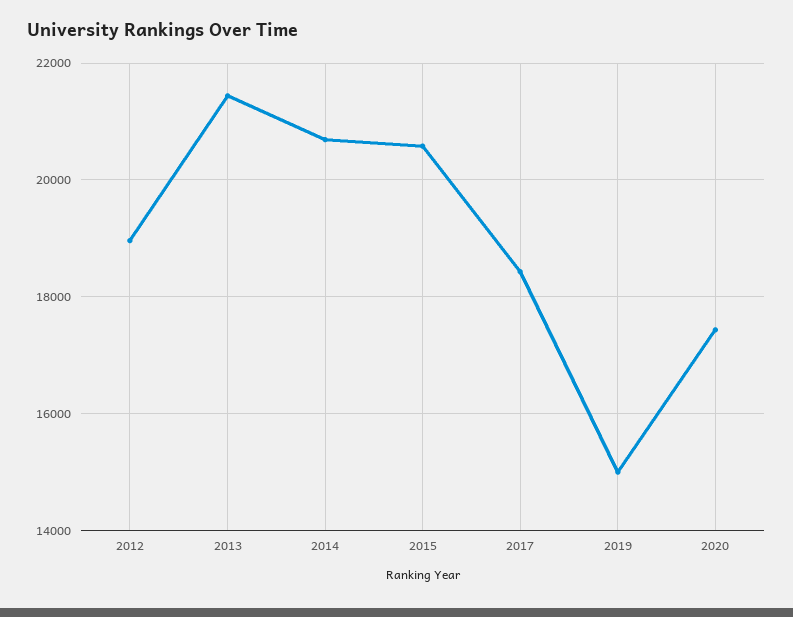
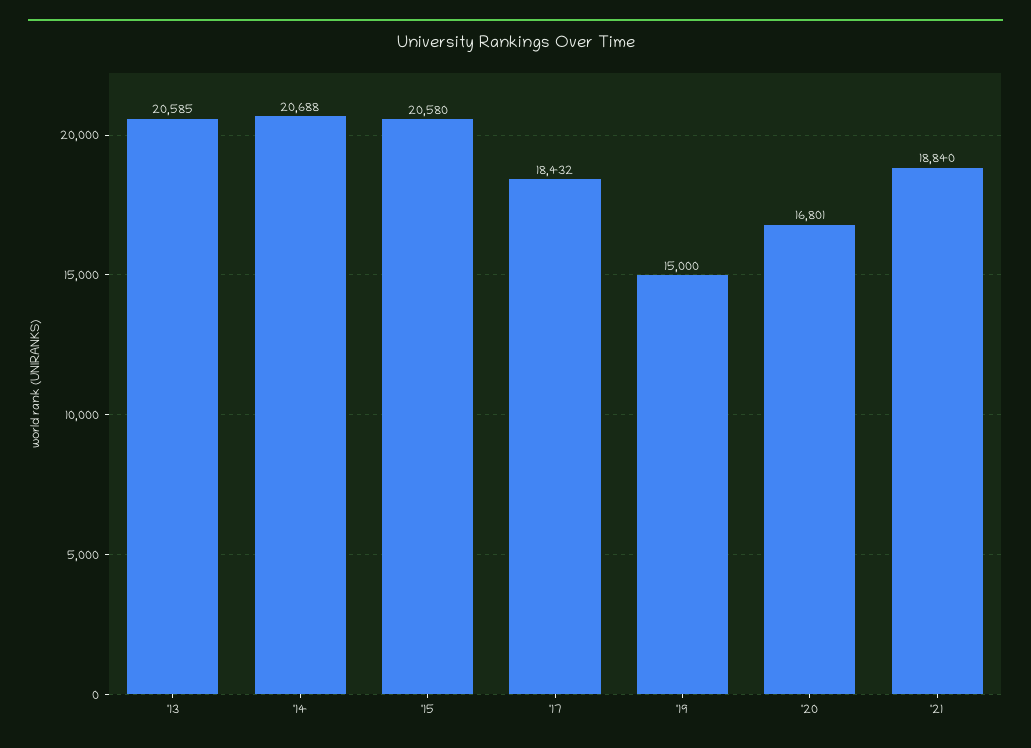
2012: 19000 -> none
2013: 21400 -> 20585
2020: 17400 -> 16801
'21: none -> 18840

